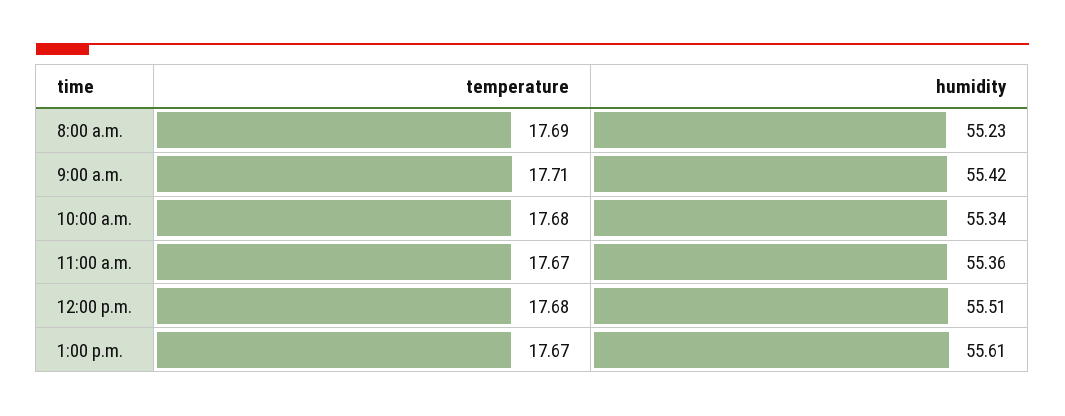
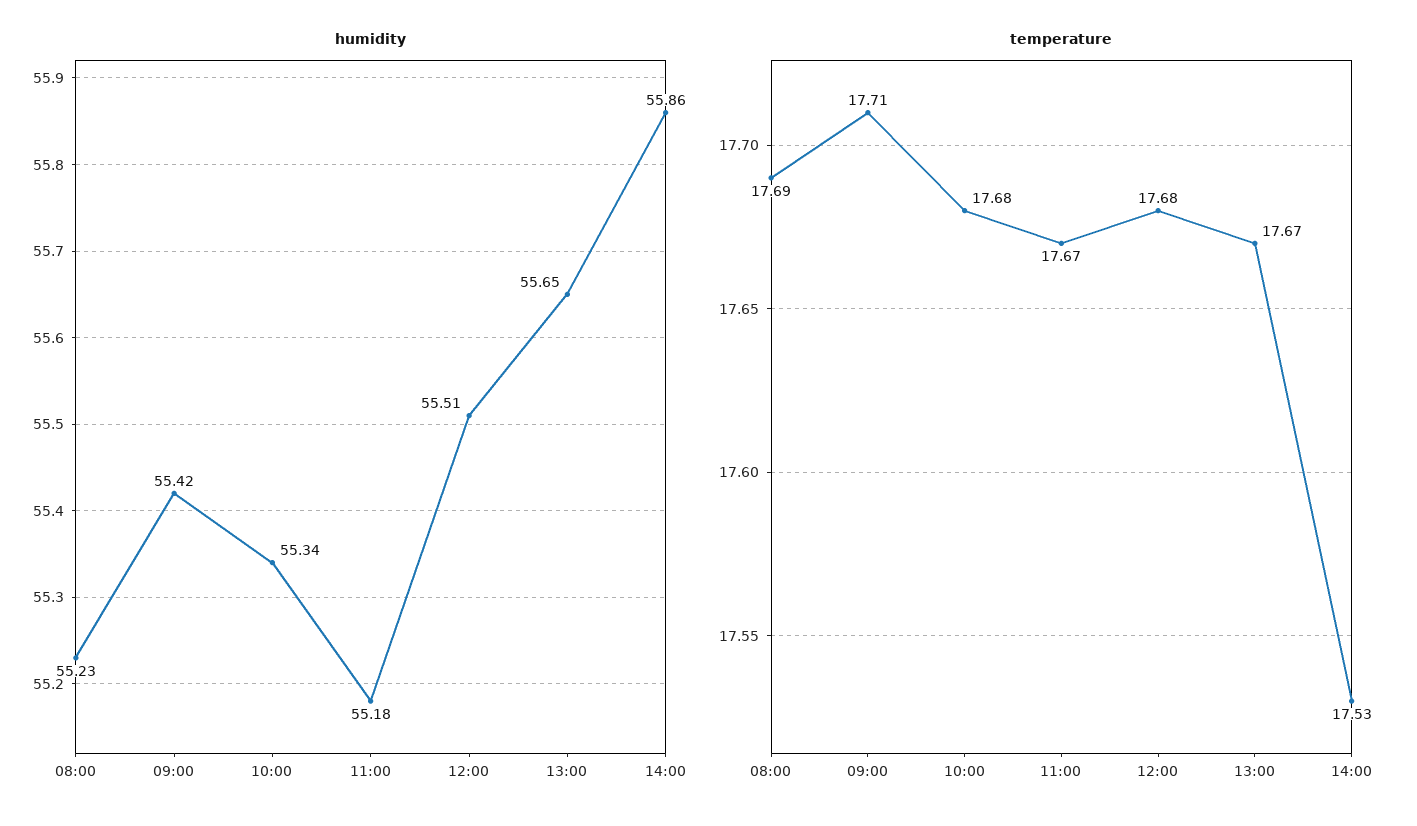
humidity, 11:00 a.m.: 55.36 -> 55.18
humidity, 1:00 p.m.: 55.61 -> 55.65
humidity, 14:00: none -> 55.86
temperature, 14:00: none -> 17.53

